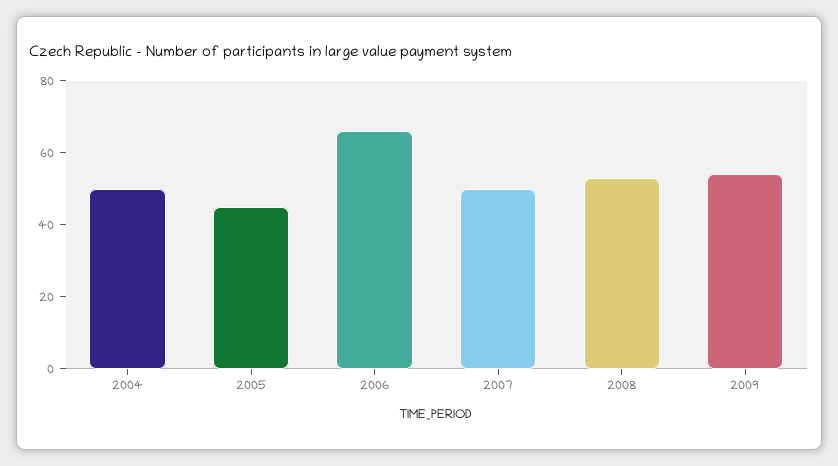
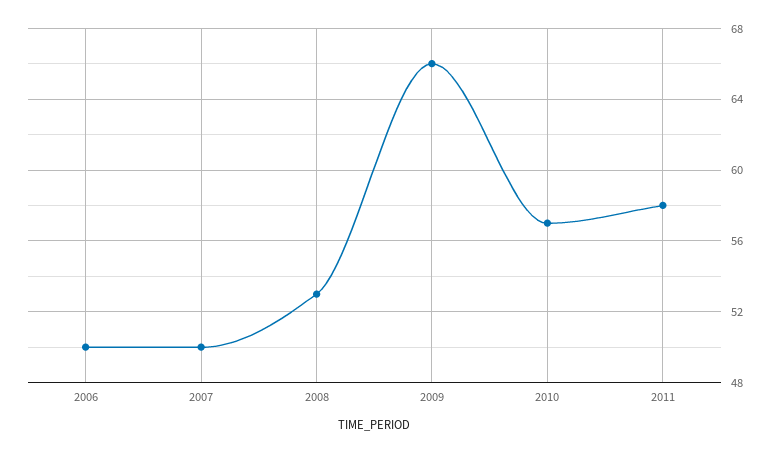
2004: 50 -> none
2005: 45 -> none
2006: 65 -> 50
2009: 55 -> 66
2010: none -> 57
2011: none -> 58

